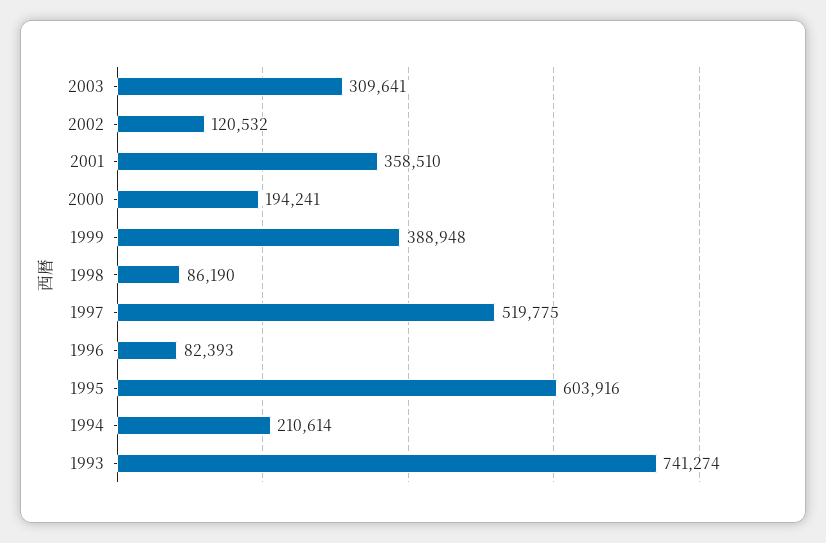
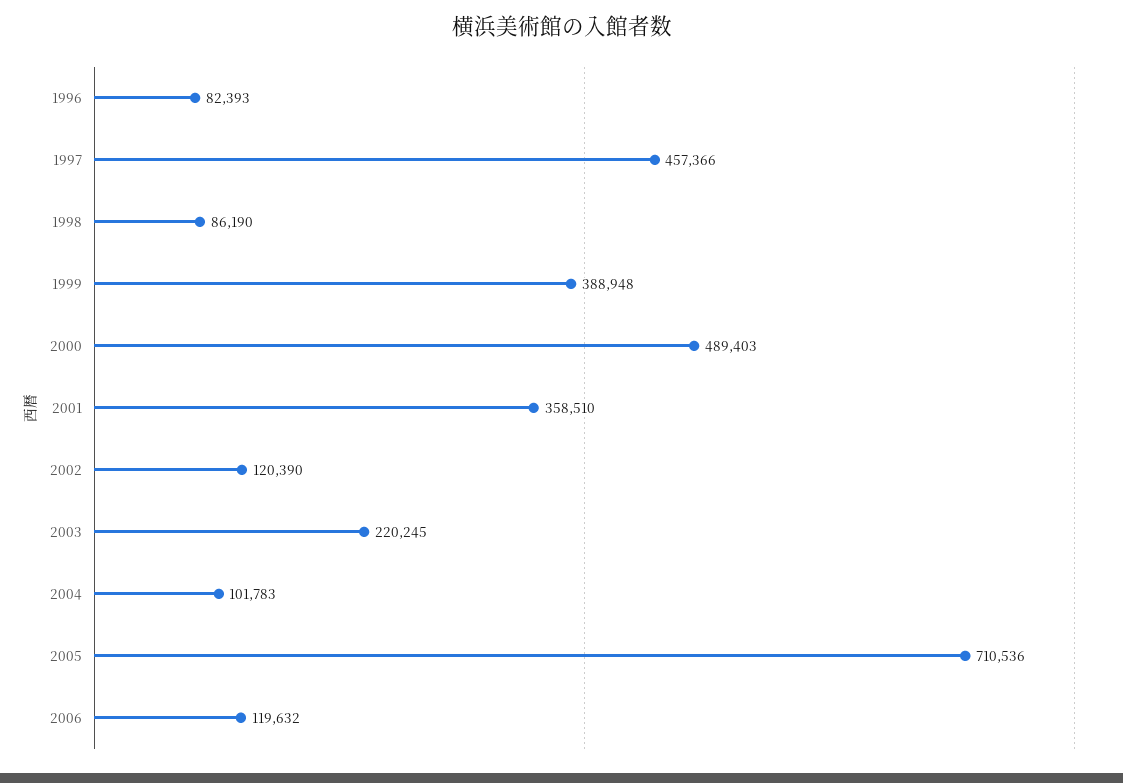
2003: 309641 -> 220245
2002: 120532 -> 120390
2000: 194241 -> 489403
1997: 519775 -> 457366
1995: 603916 -> none
1994: 210614 -> none
1993: 741274 -> none
2004: none -> 101783
2005: none -> 710536
2006: none -> 119632

